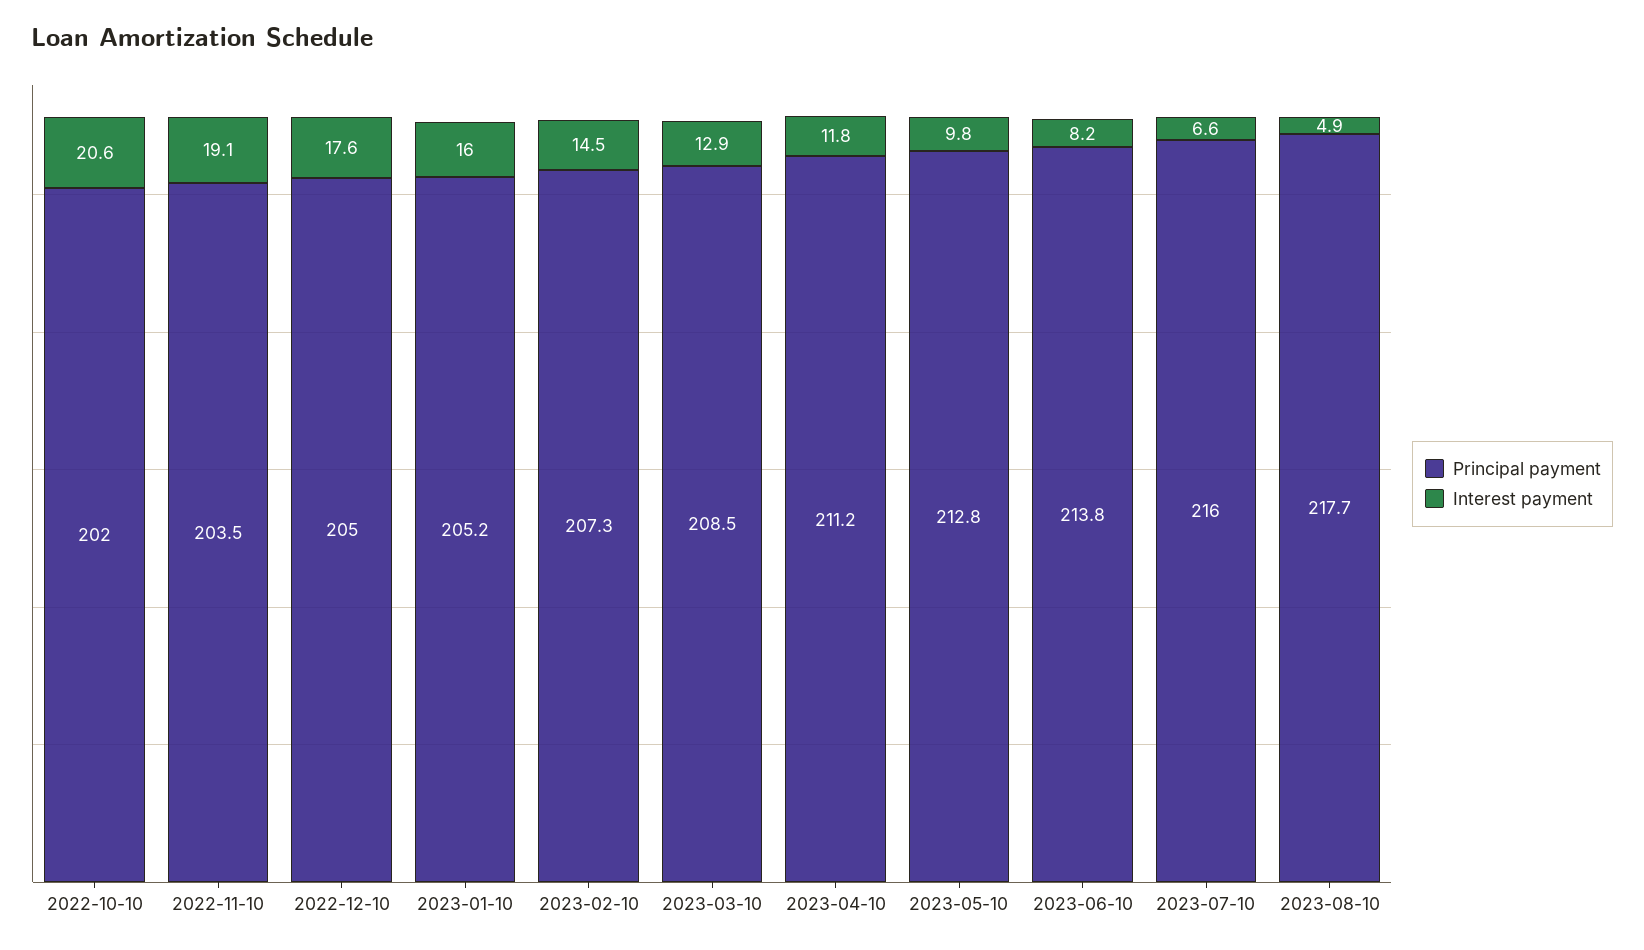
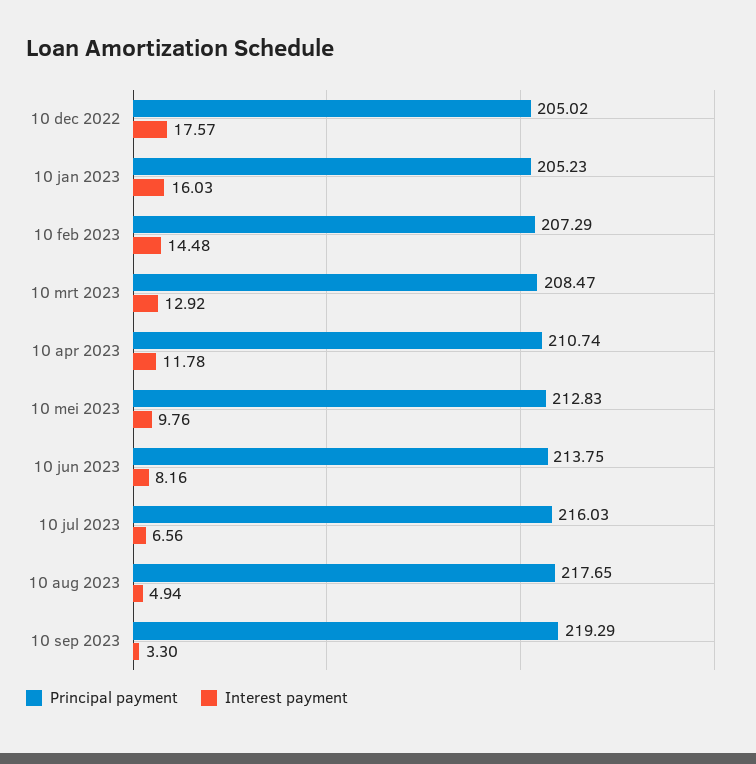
Principal payment, 2022-10-10: 202 -> none
Interest payment, 2022-10-10: 20.6 -> none
Principal payment, 2022-11-10: 203.5 -> none
Interest payment, 2022-11-10: 19.1 -> none
Principal payment, 2023-04-10: 211.2 -> 210.74
Principal payment, 10 sep 2023: none -> 219.29
Interest payment, 10 sep 2023: none -> 3.3

